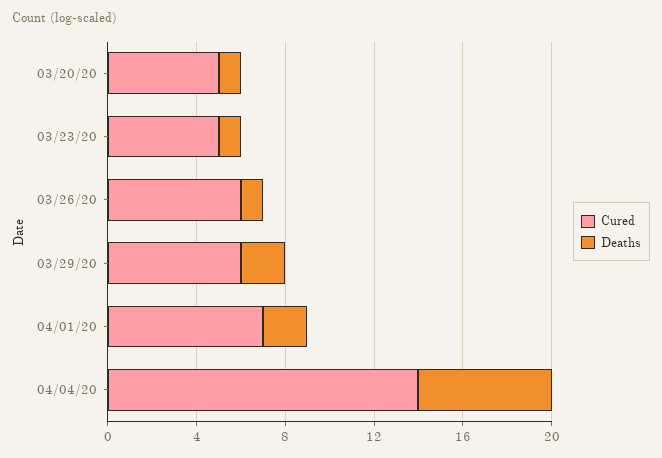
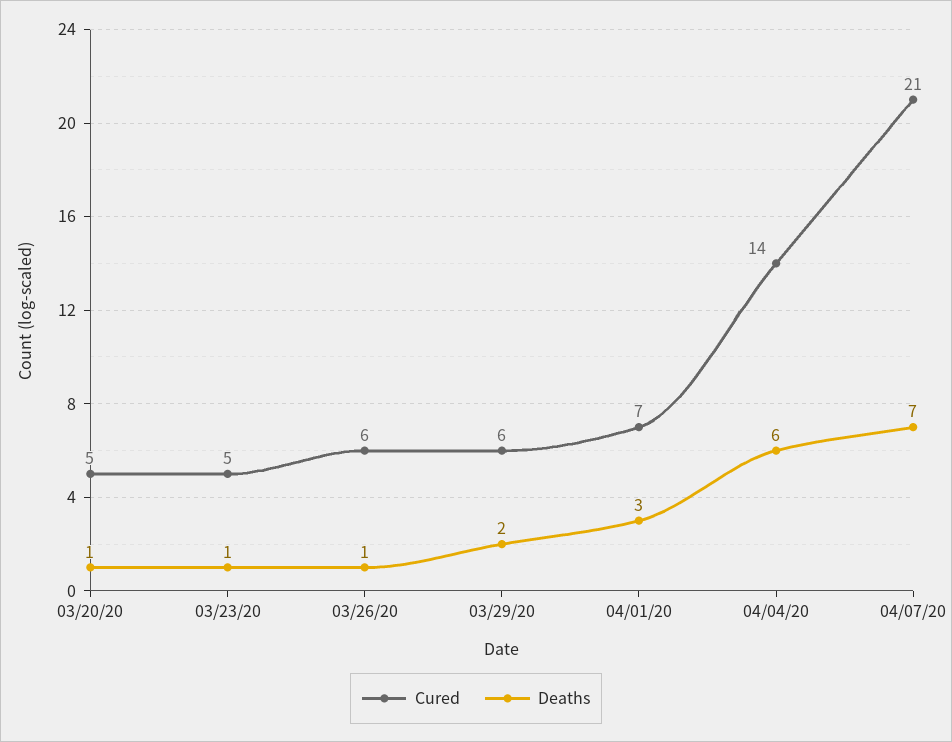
Deaths, 04/01/20: 2 -> 3
Cured, 04/07/20: none -> 21
Deaths, 04/07/20: none -> 7

